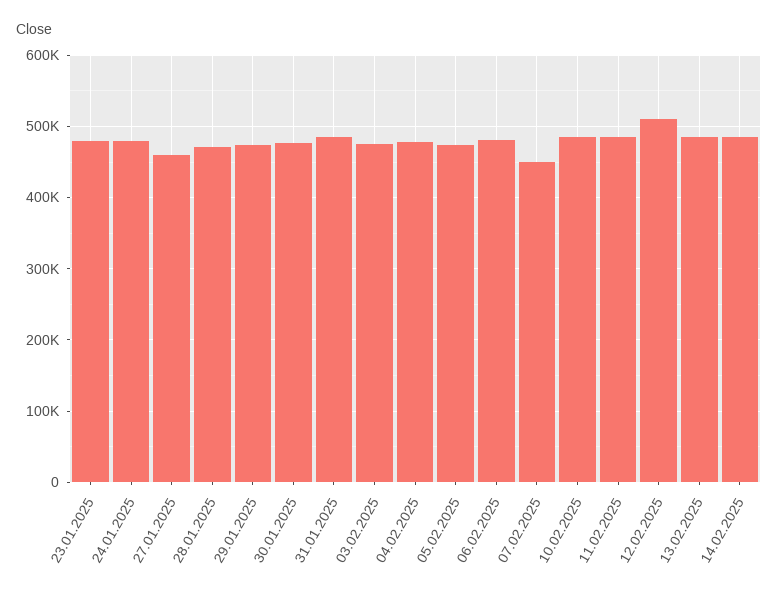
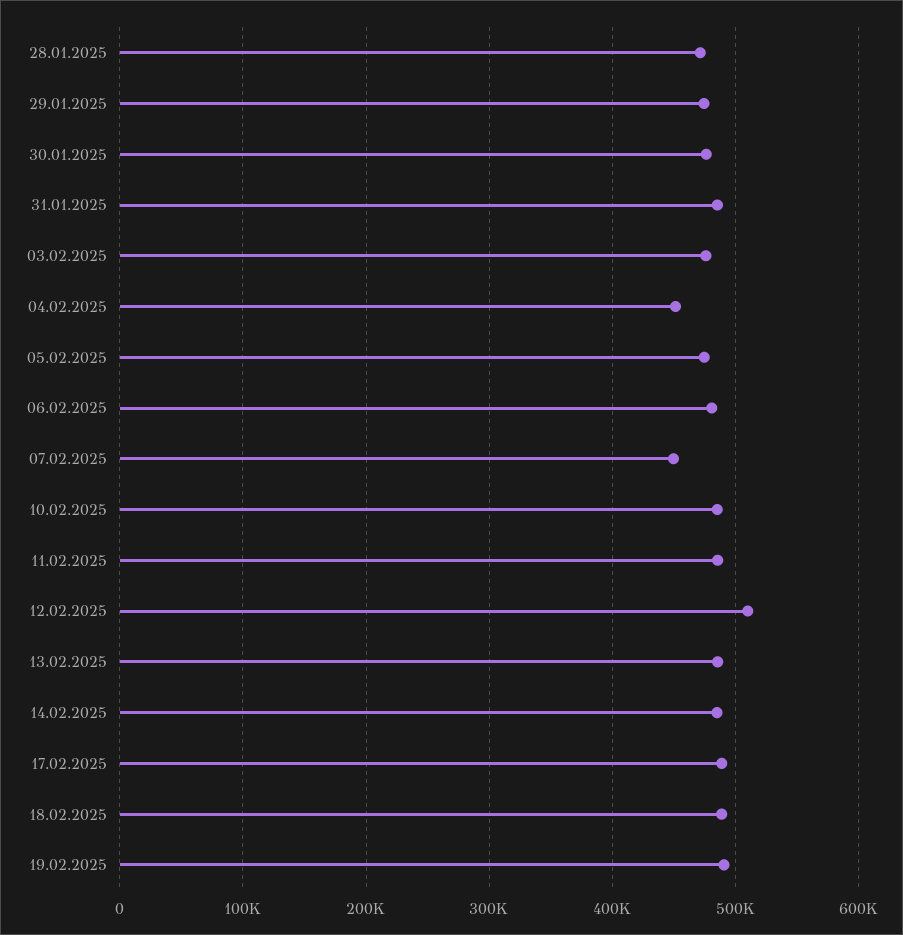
23.01.2025: 480000 -> none
24.01.2025: 480000 -> none
27.01.2025: 460000 -> none
04.02.2025: 480000 -> 450000
17.02.2025: none -> 490000
18.02.2025: none -> 490000
19.02.2025: none -> 490000

